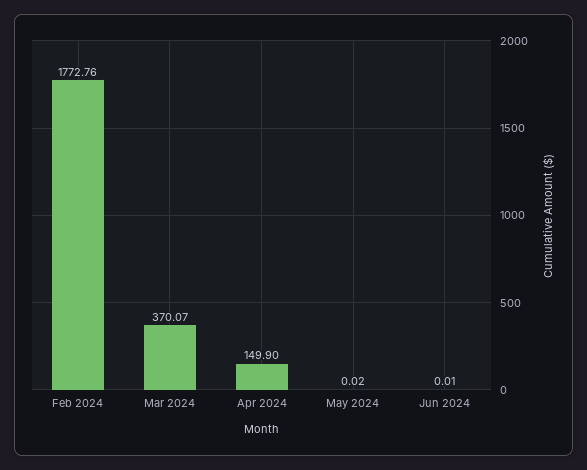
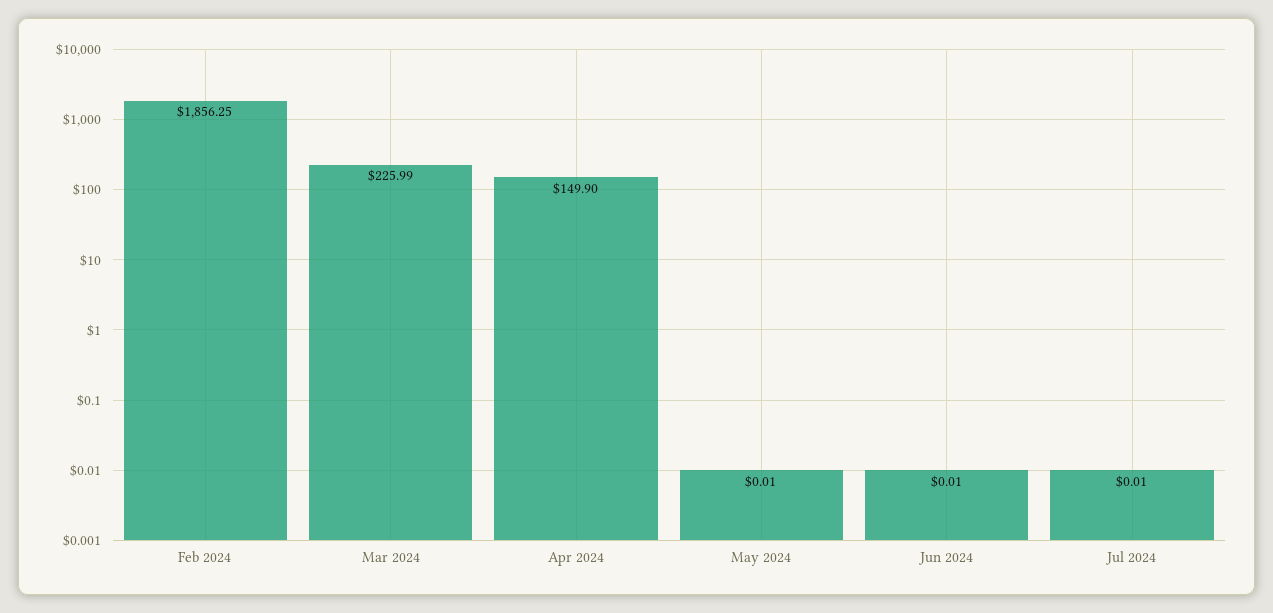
Feb 2024: 1772.76 -> 1856.25
Mar 2024: 370.07 -> 225.99
May 2024: 0.02 -> 0.01
Jul 2024: none -> 0.01

